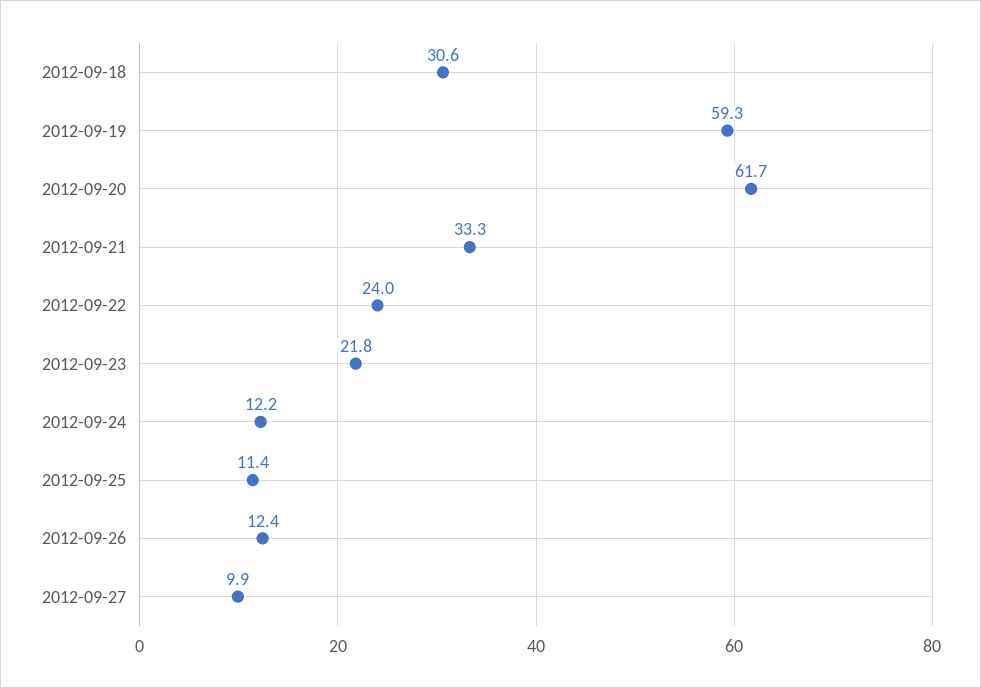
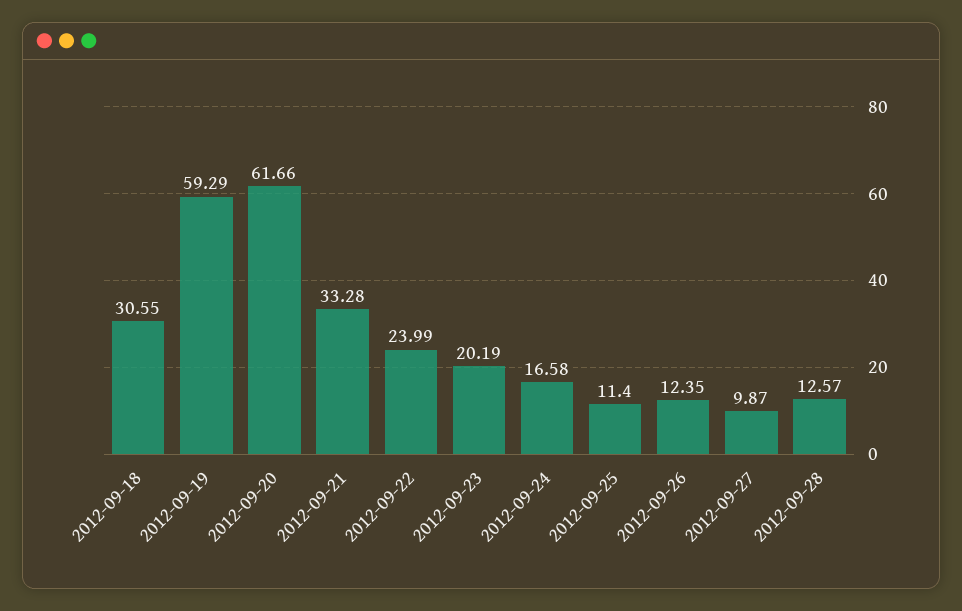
2012-09-23: 21.8 -> 20.19
2012-09-24: 12.2 -> 16.58
2012-09-28: none -> 12.57

